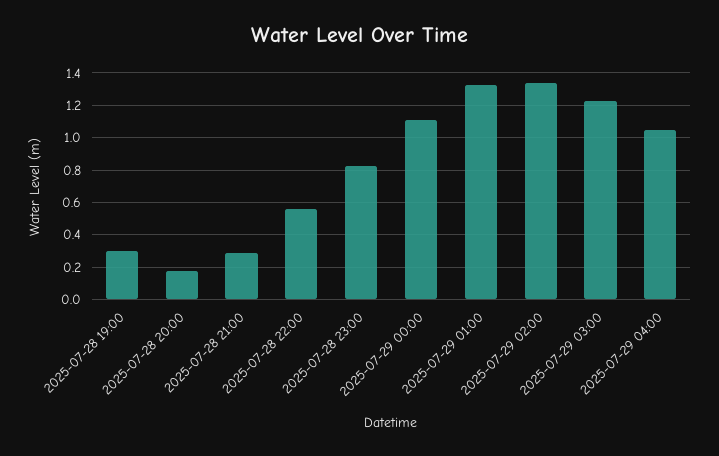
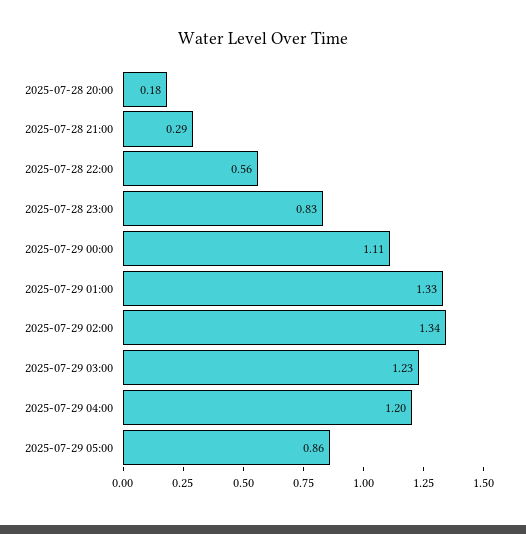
2025-07-28 19:00: 0.3 -> none
2025-07-29 04:00: 1.05 -> 1.2
2025-07-29 05:00: none -> 0.86

